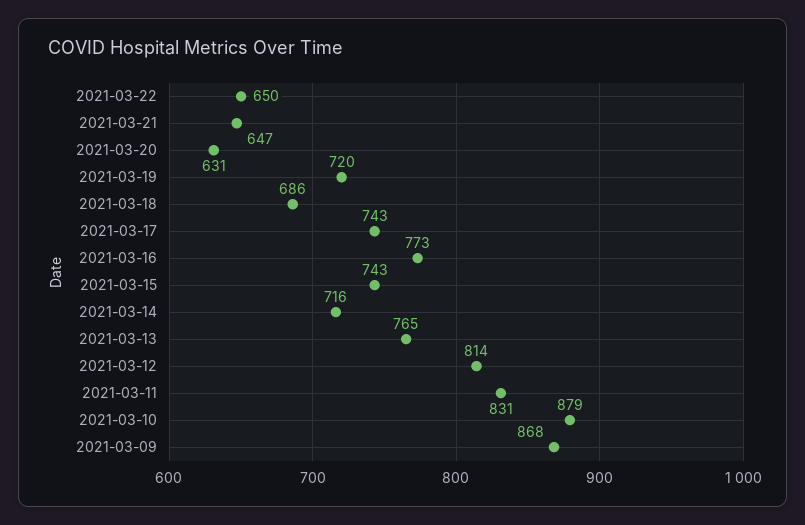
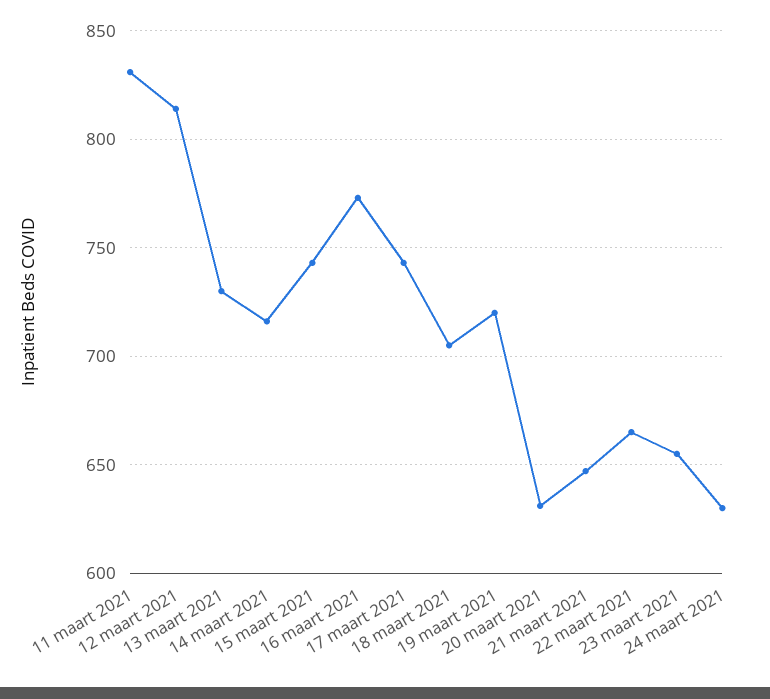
2021-03-22: 650 -> 665
2021-03-18: 686 -> 705
2021-03-13: 765 -> 730
2021-03-10: 879 -> none
2021-03-09: 868 -> none
23 maart 2021: none -> 655
24 maart 2021: none -> 630

